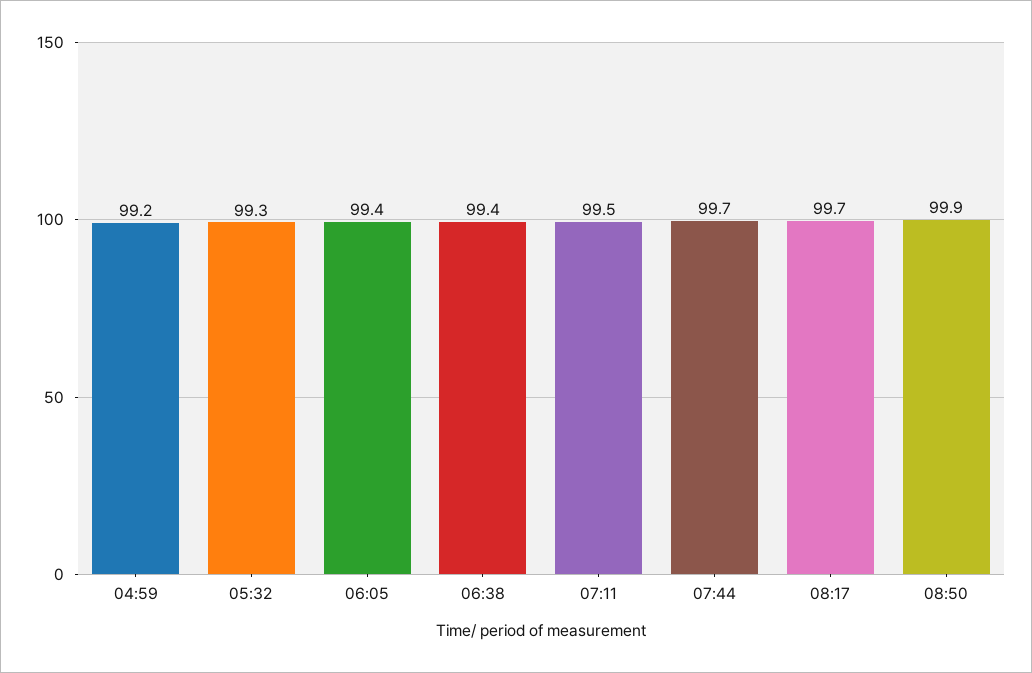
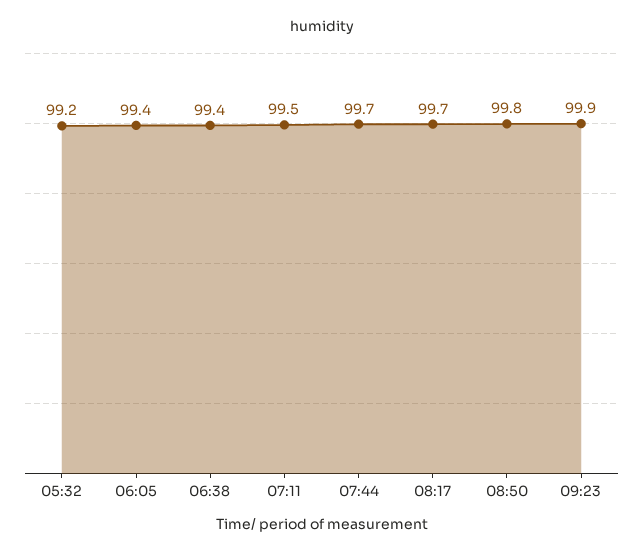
04:59: 99.2 -> none
05:32: 99.3 -> 99.2
08:50: 99.9 -> 99.8
09:23: none -> 99.9

